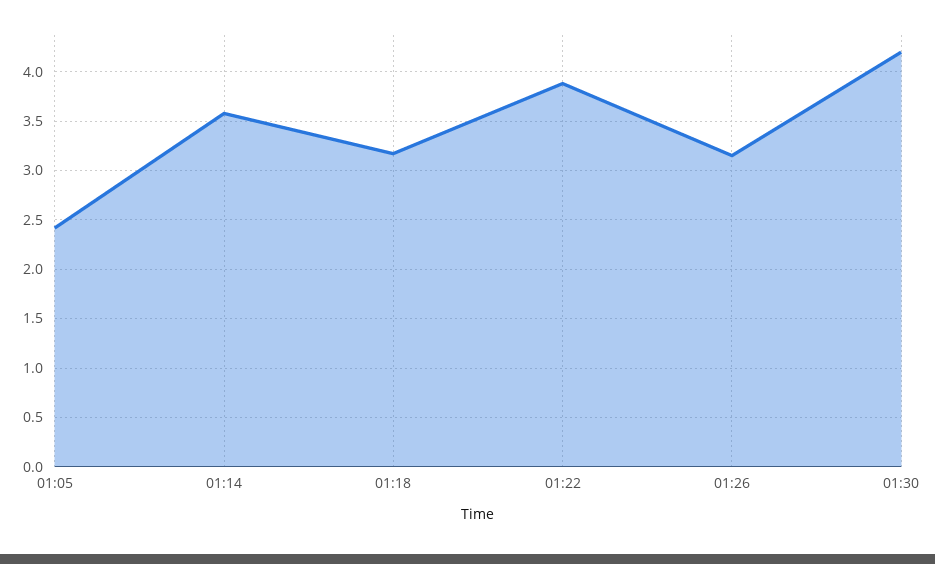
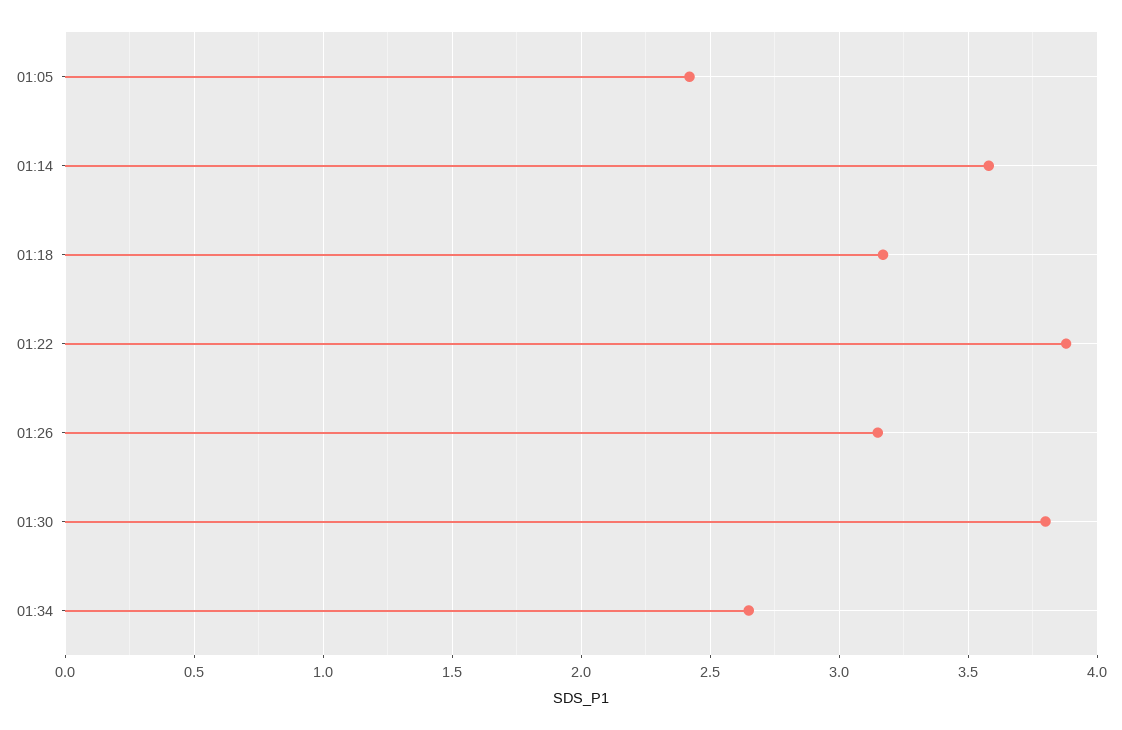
01:30: 4.2 -> 3.8
01:34: none -> 2.65

